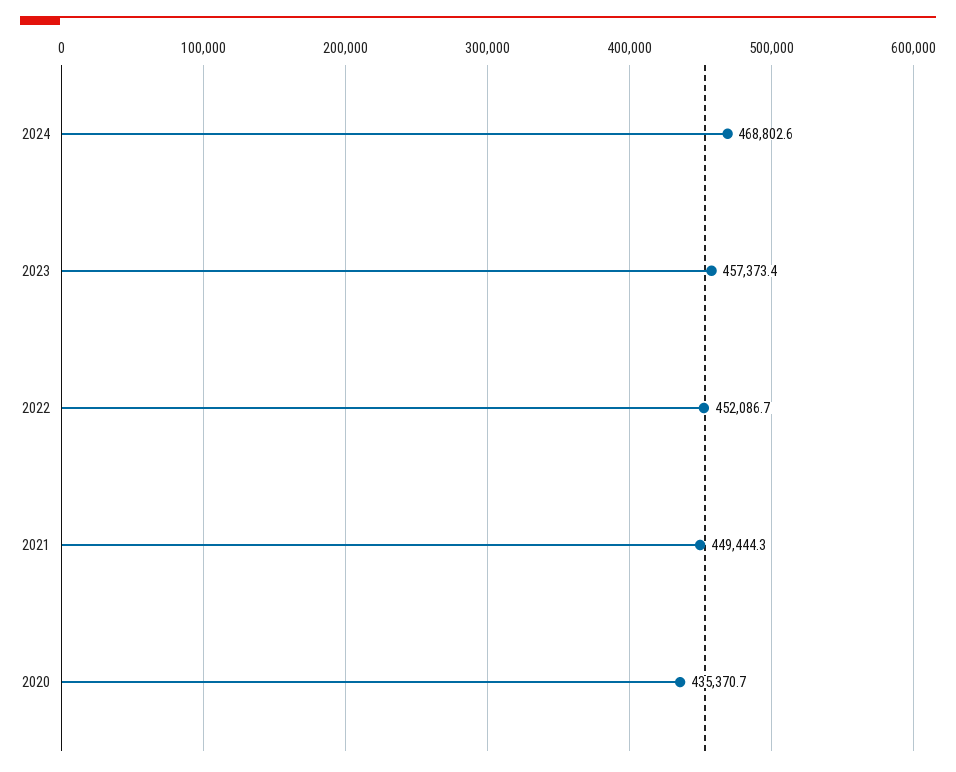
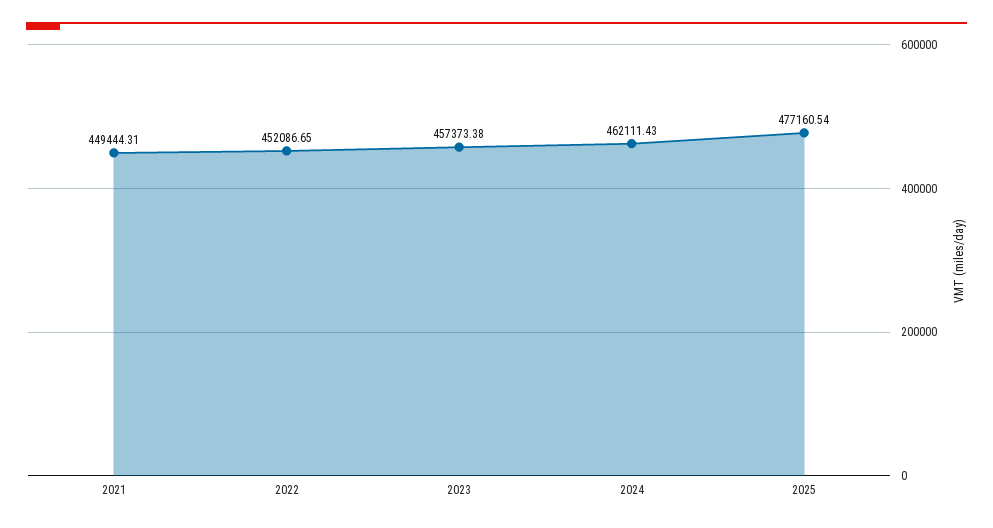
2024: 468802.6 -> 462111.43
2020: 435370.7 -> none
2025: none -> 477160.54

